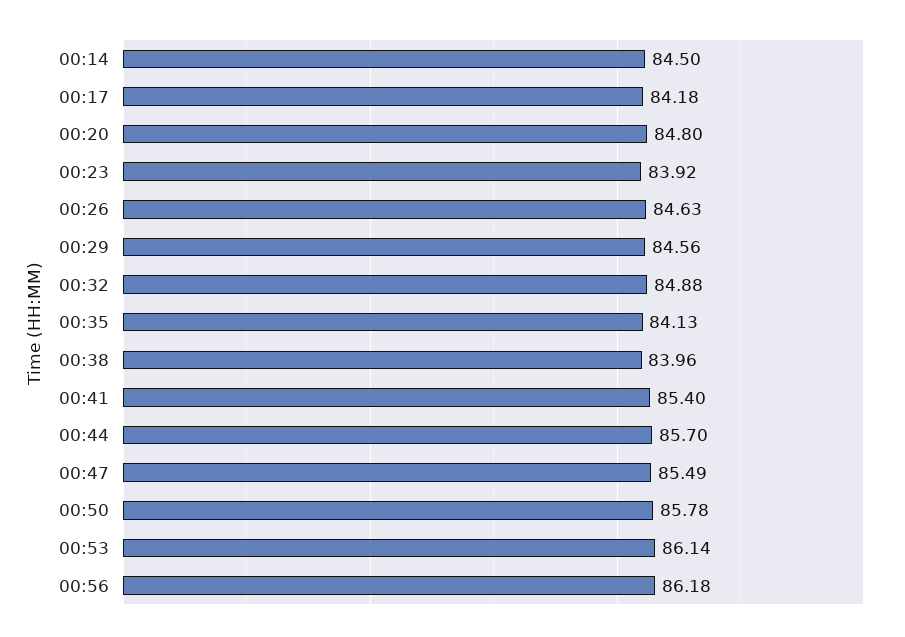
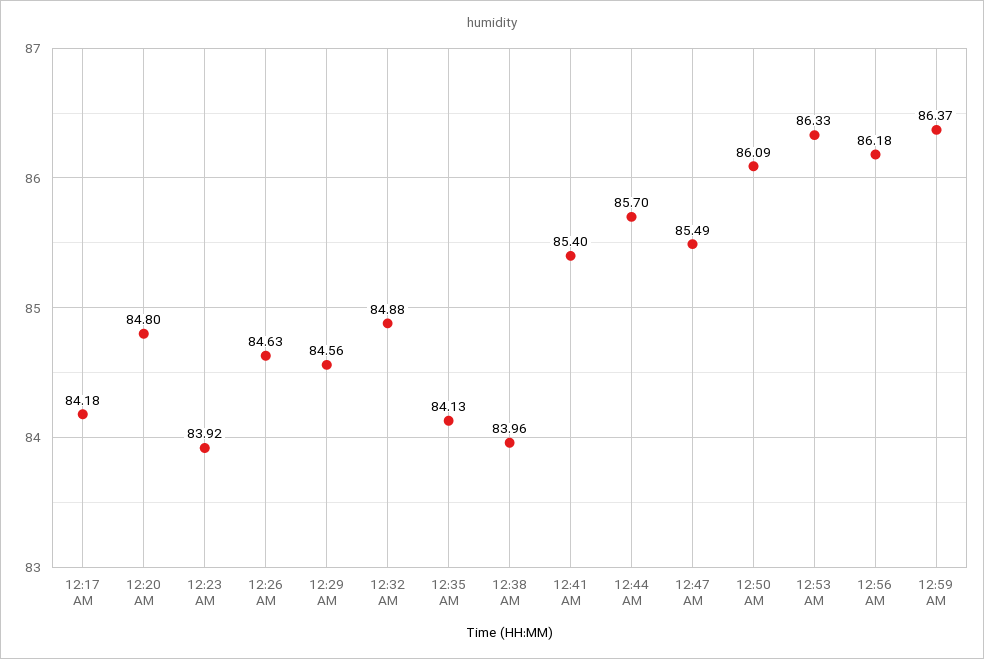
00:14: 84.5 -> none
00:50: 85.78 -> 86.09
00:53: 86.14 -> 86.33
12:59 AM: none -> 86.37

